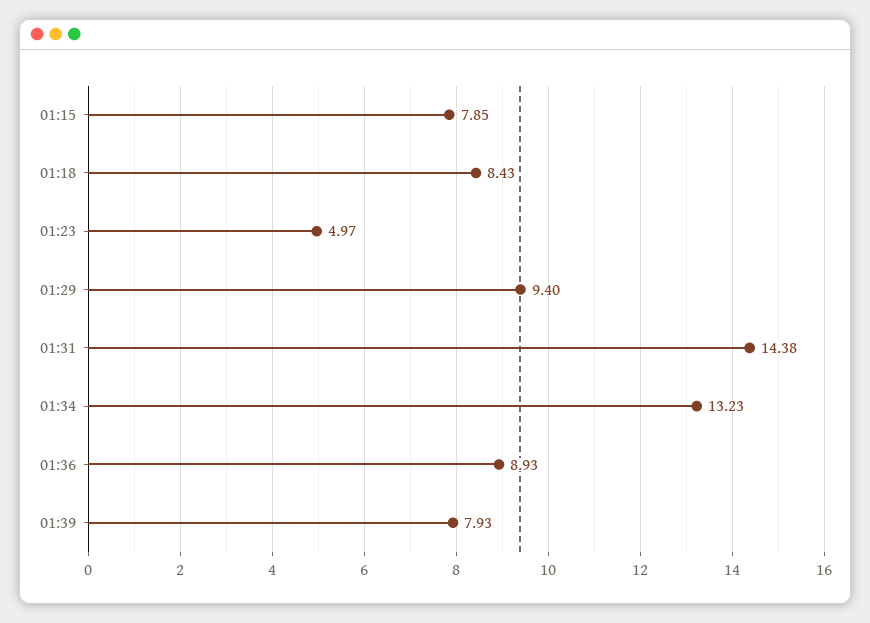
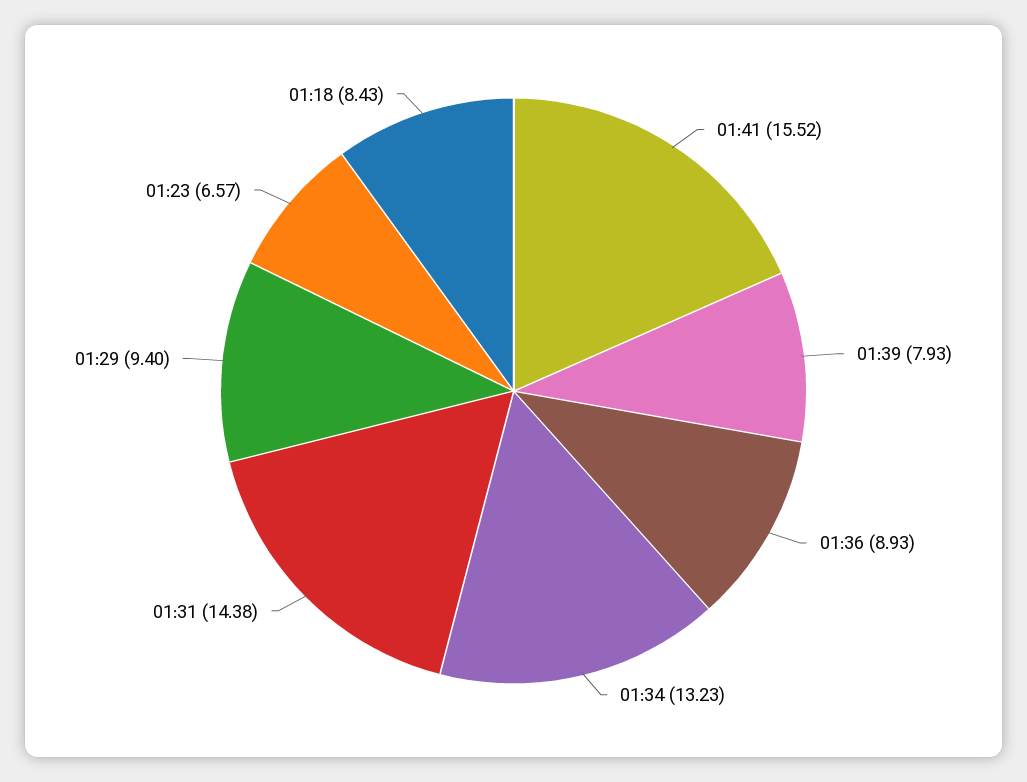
01:15: 7.85 -> none
01:23: 4.97 -> 6.57
01:41: none -> 15.52

